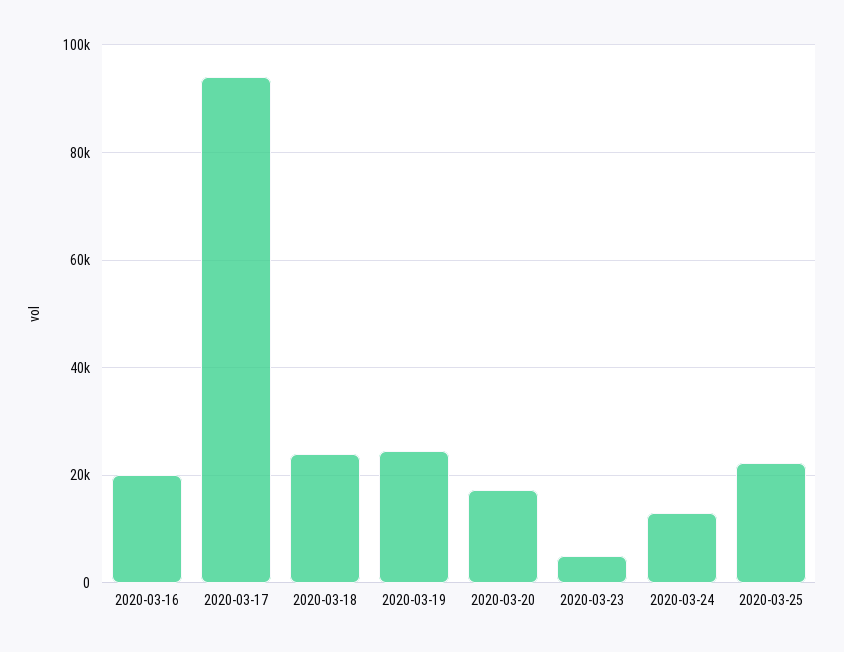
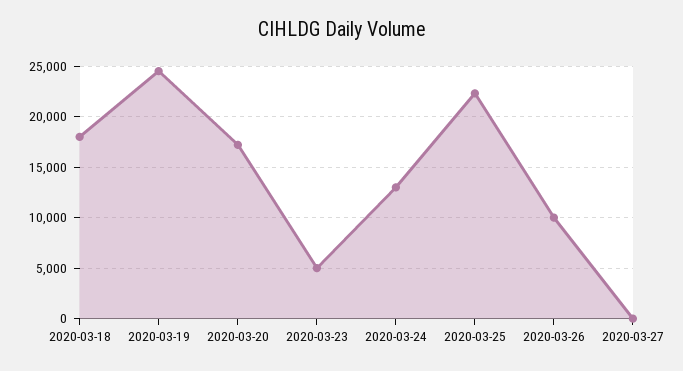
2020-03-16: 20000 -> none
2020-03-17: 94000 -> none
2020-03-18: 24000 -> 18000
2020-03-26: none -> 10000
2020-03-27: none -> 0

